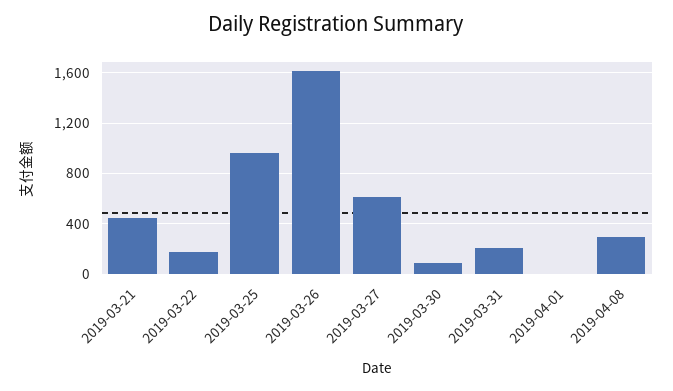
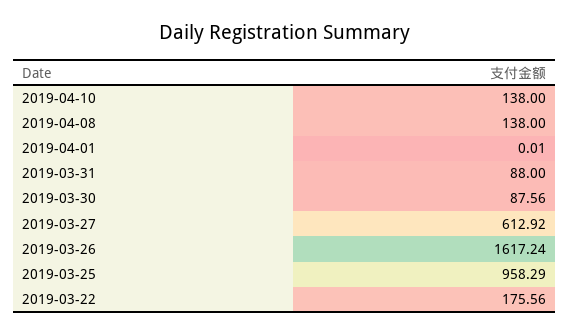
2019-03-21: 450 -> none
2019-03-31: 200 -> 88
2019-04-08: 300 -> 138
2019-04-10: none -> 138

